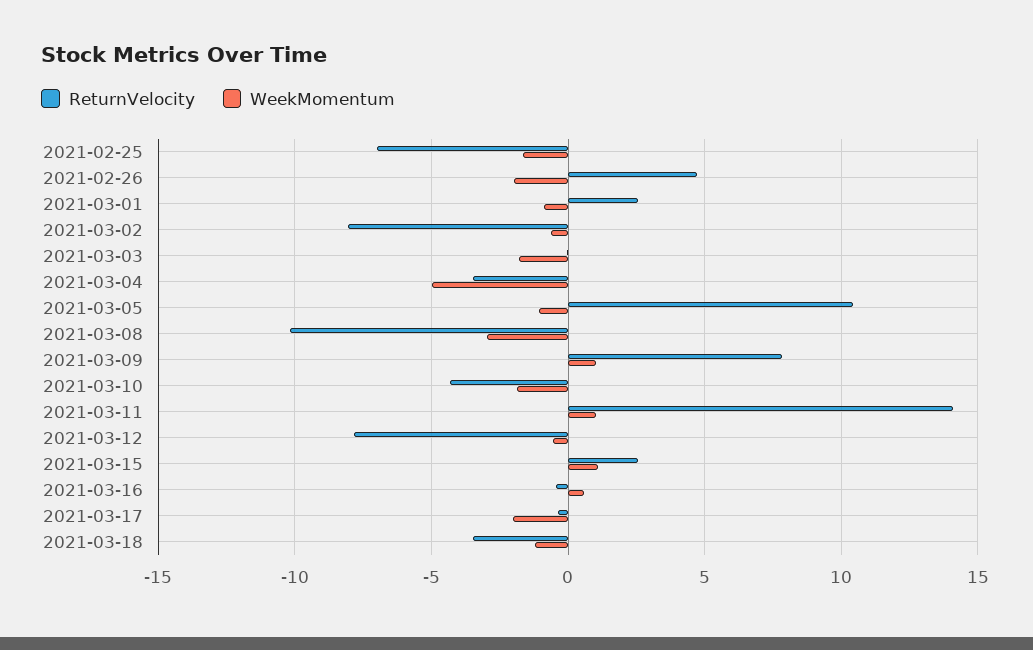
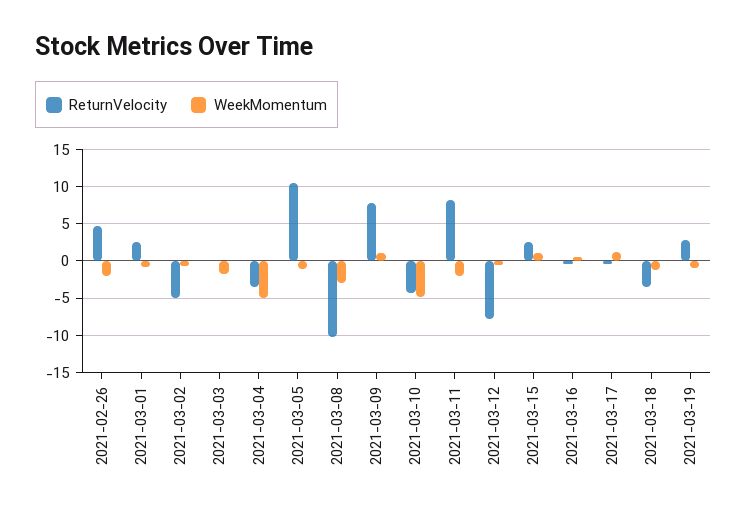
ReturnVelocity, 2021-02-25: -7 -> none
WeekMomentum, 2021-02-25: -1.5 -> none
ReturnVelocity, 2021-03-02: -8 -> -5
WeekMomentum, 2021-03-10: -2 -> -5
ReturnVelocity, 2021-03-11: 14 -> 8
WeekMomentum, 2021-03-11: 1 -> -2
WeekMomentum, 2021-03-17: -2 -> 1
ReturnVelocity, 2021-03-19: none -> 3
WeekMomentum, 2021-03-19: none -> -1

